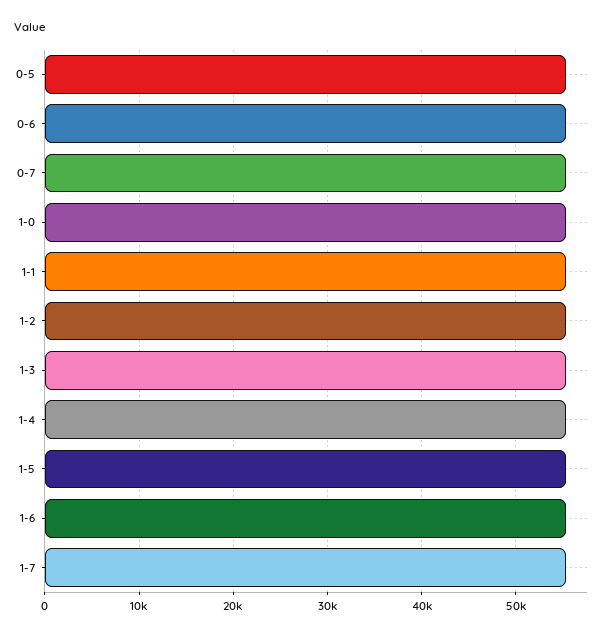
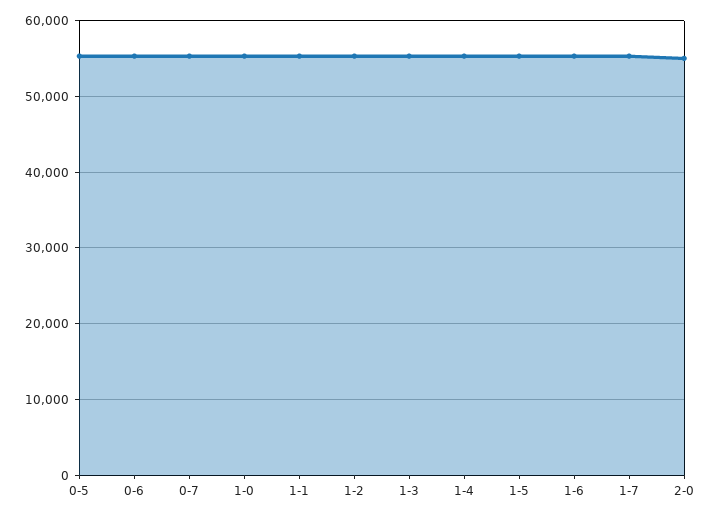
2-0: none -> 55000

